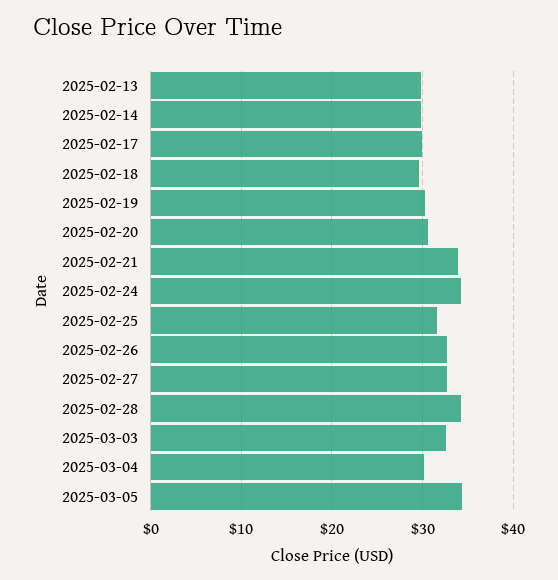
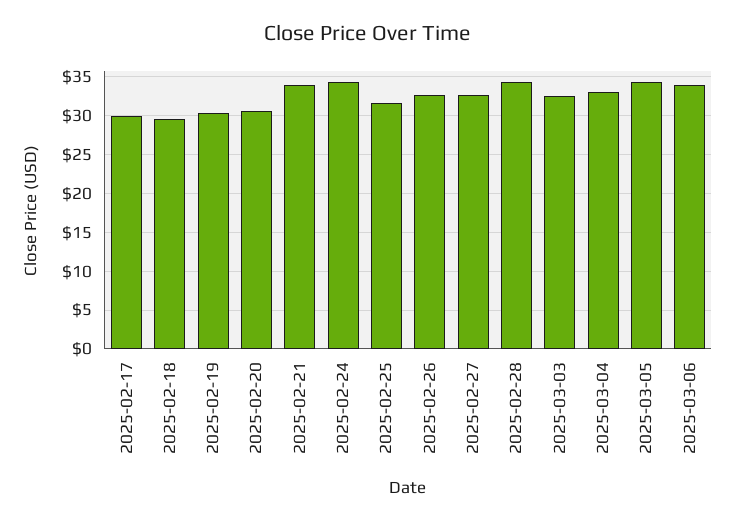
2025-02-13: 30 -> none
2025-02-14: 30 -> none
2025-03-04: 30 -> 33
2025-03-06: none -> 34

